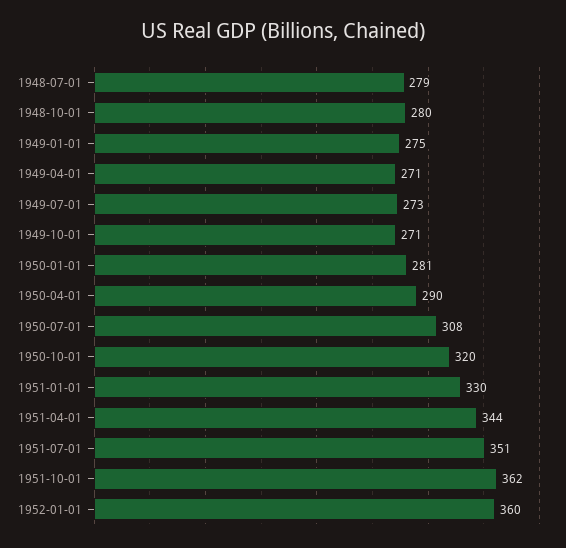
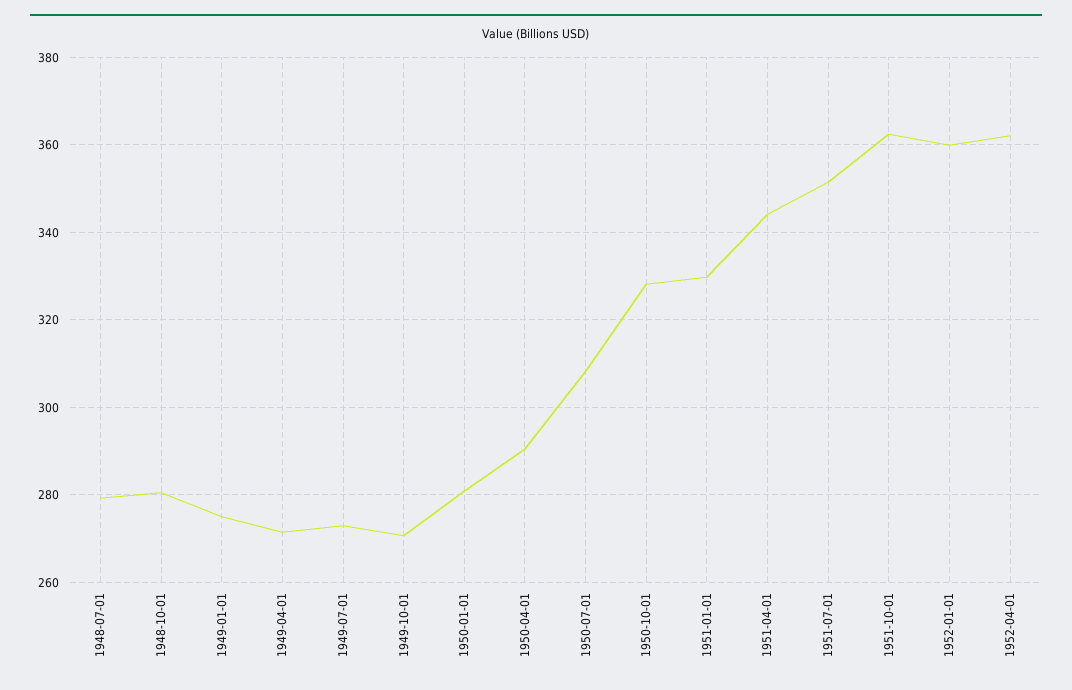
1950-10-01: 320 -> 328
1952-04-01: none -> 362

